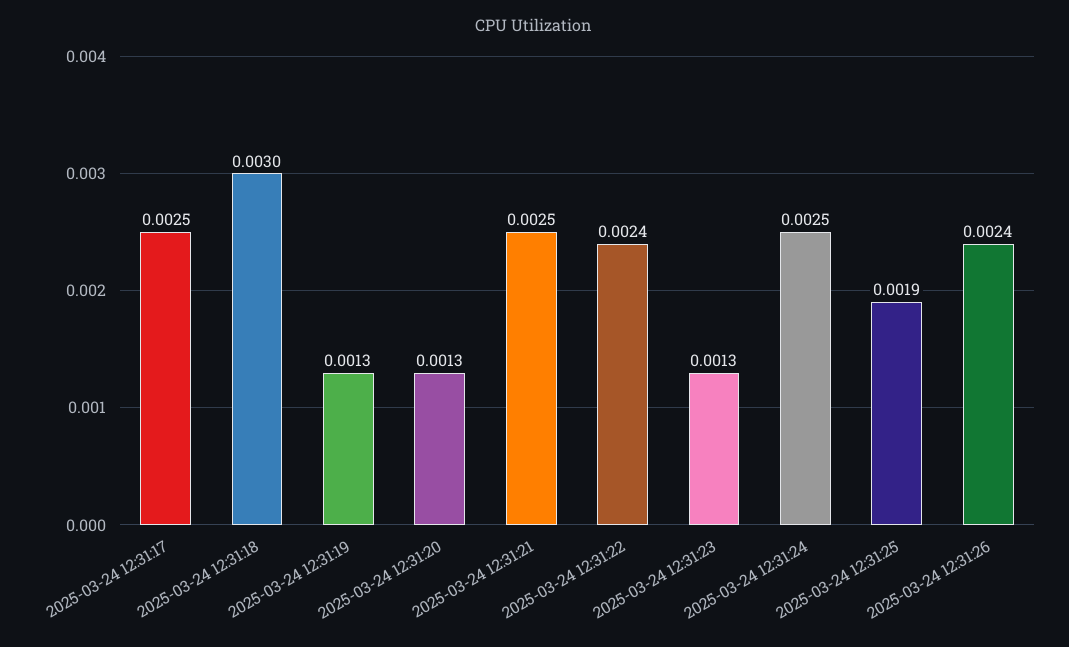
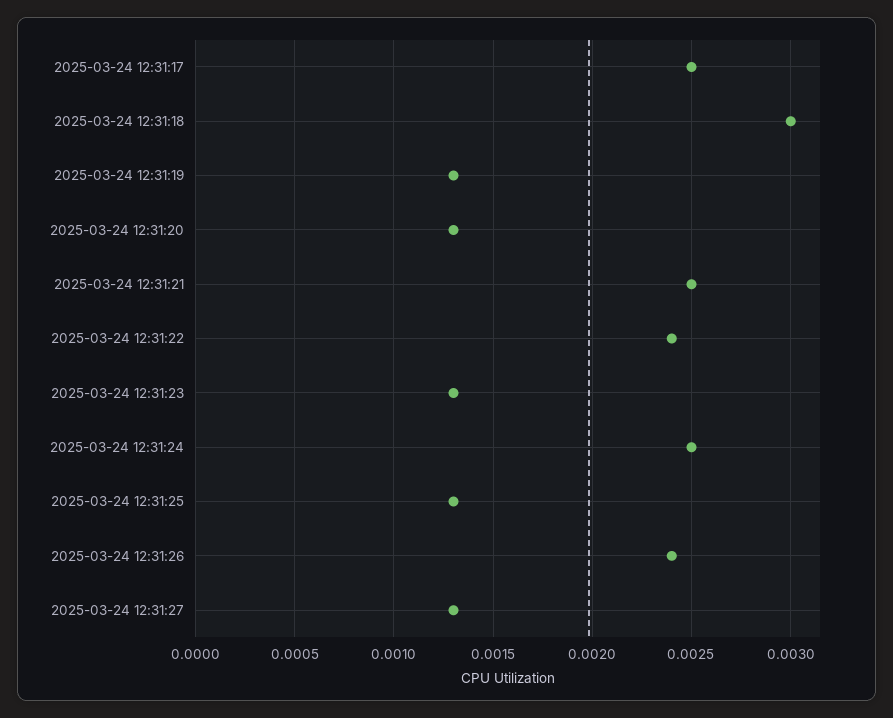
2025-03-24 12:31:25: 0.0019 -> 0.0013
2025-03-24 12:31:27: none -> 0.0013

